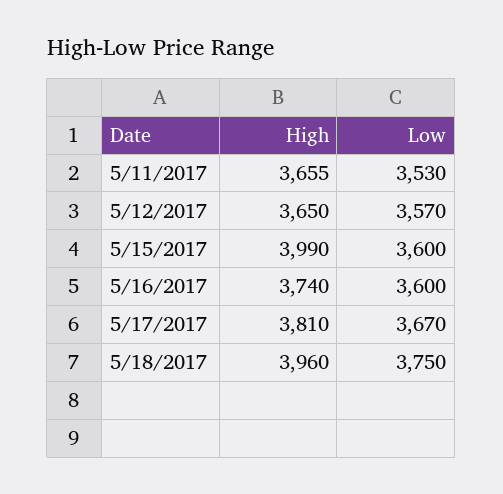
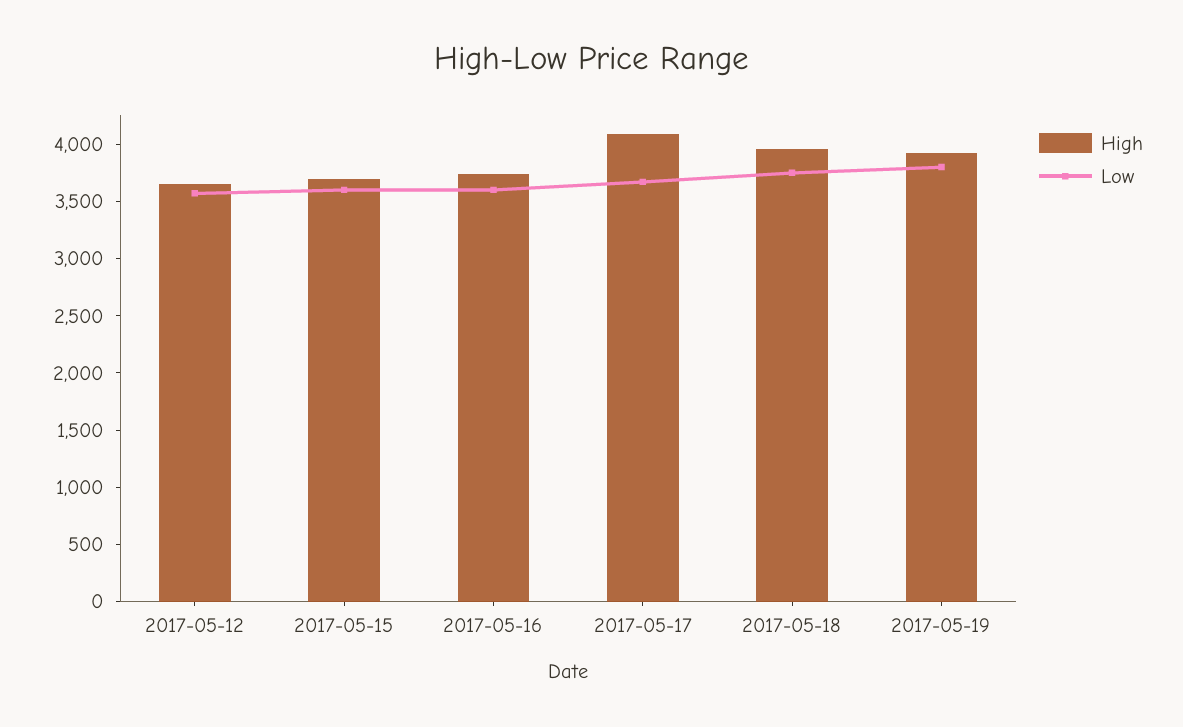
High, 5/11/2017: 3655 -> none
Low, 5/11/2017: 3530 -> none
High, 5/15/2017: 3990 -> 3700
High, 5/17/2017: 3810 -> 4100
High, 2017-05-19: none -> 3900
Low, 2017-05-19: none -> 3800

